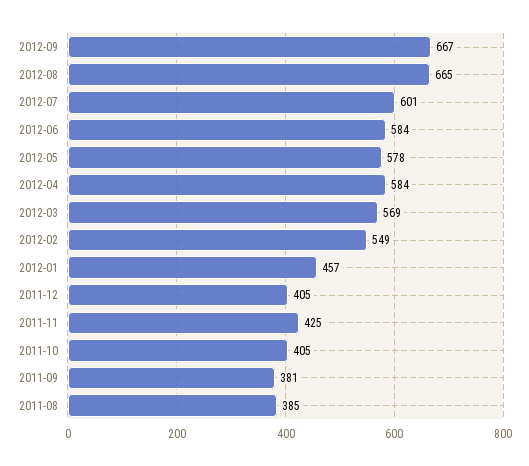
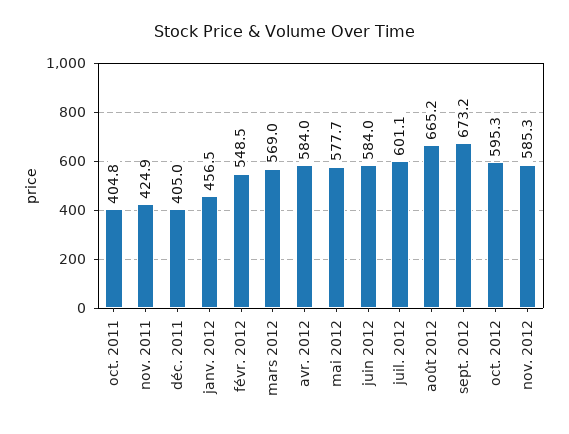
2012-09: 667 -> 673.2
2011-09: 381 -> none
2011-08: 385 -> none
oct. 2012: none -> 595.3
nov. 2012: none -> 585.3

